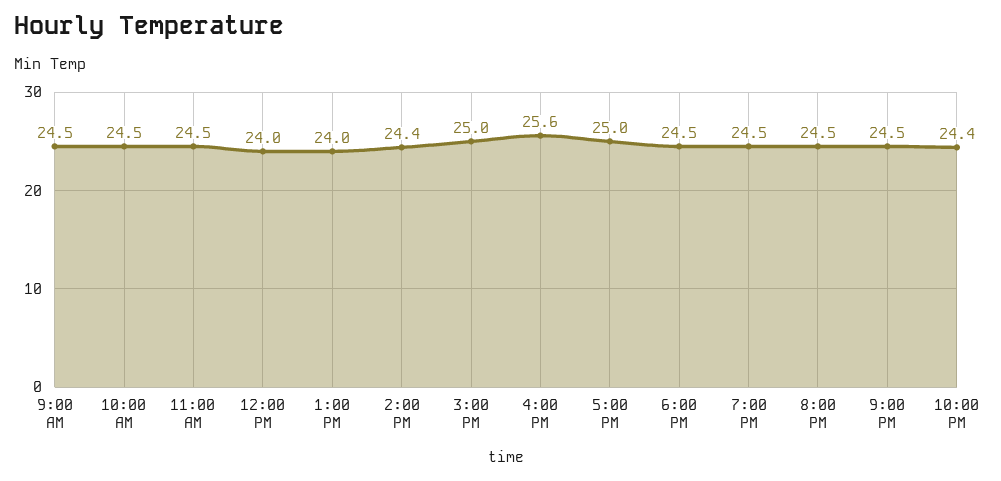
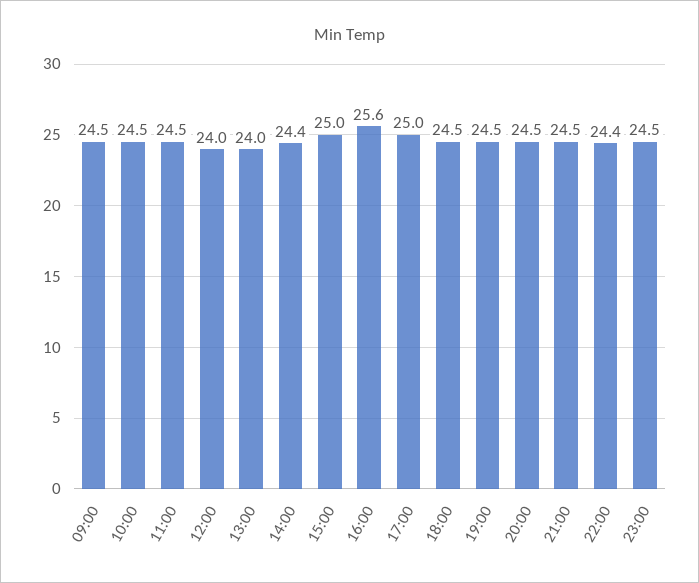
23:00: none -> 24.5

